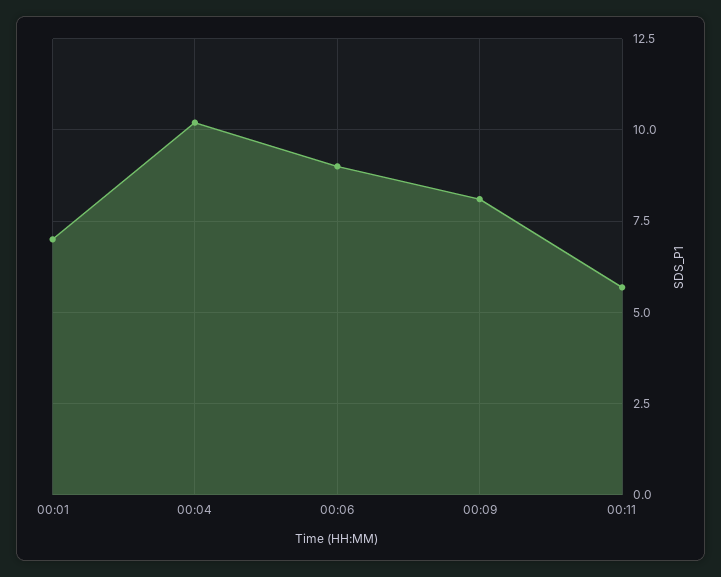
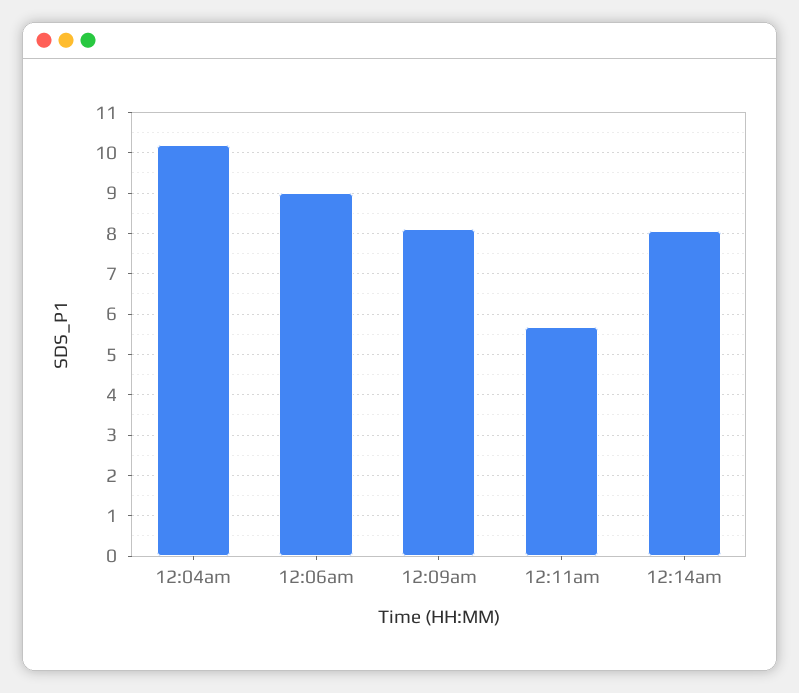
00:01: 7 -> none
12:14am: none -> 8

